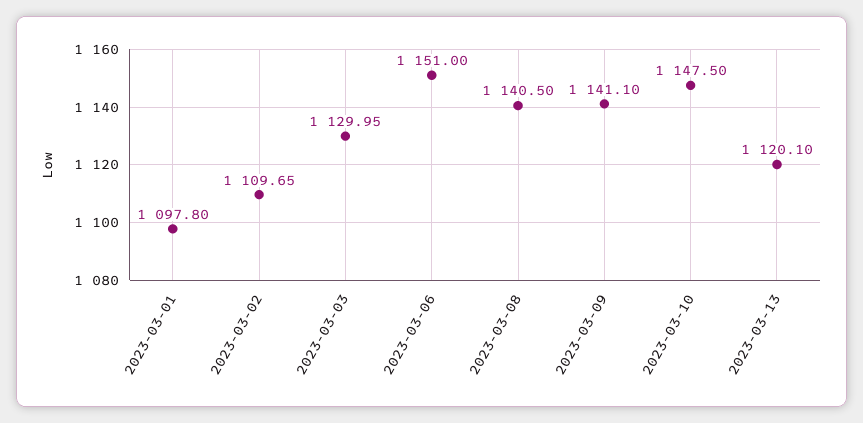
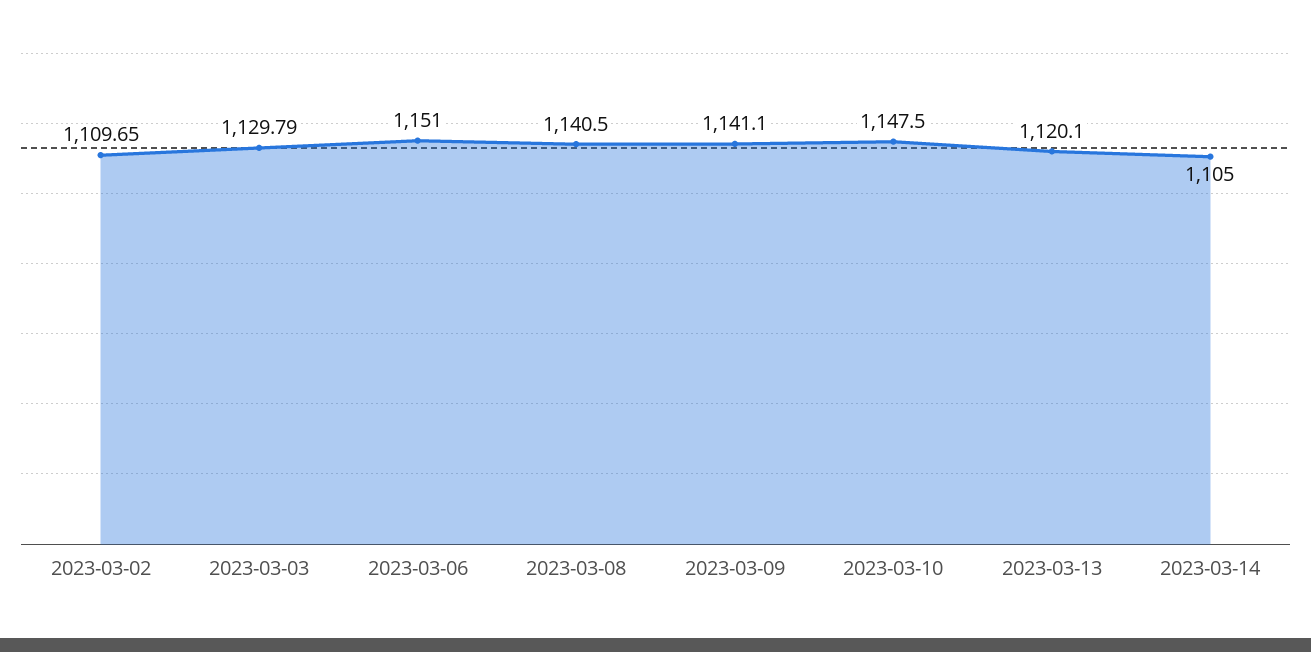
2023-03-01: 1097.8 -> none
2023-03-03: 1129.95 -> 1129.79
2023-03-14: none -> 1105

